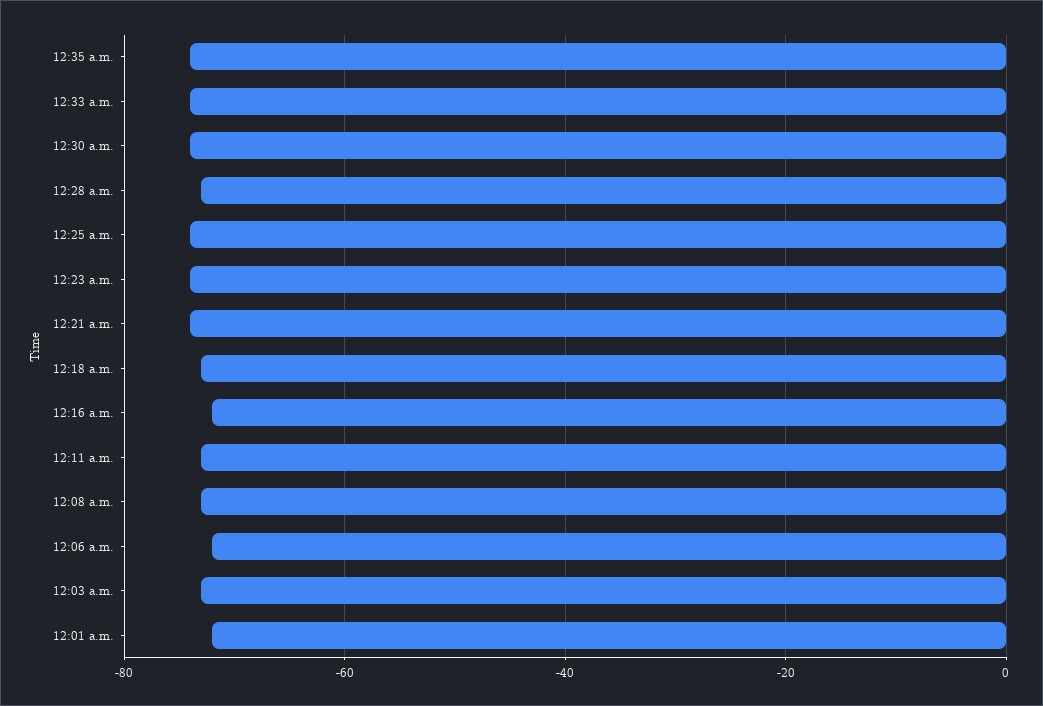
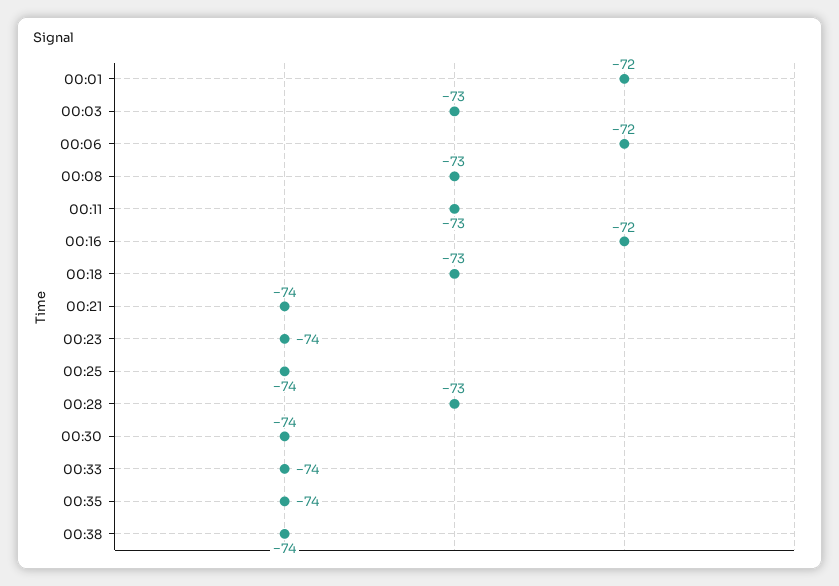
00:38: none -> -74

